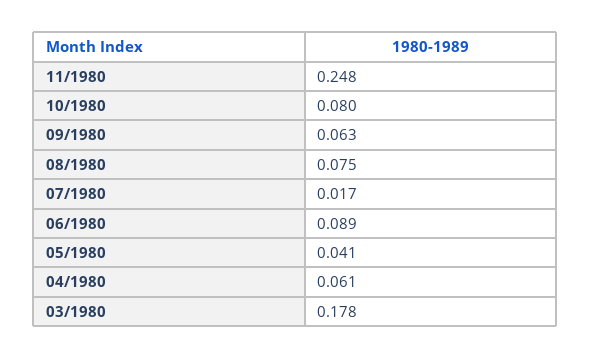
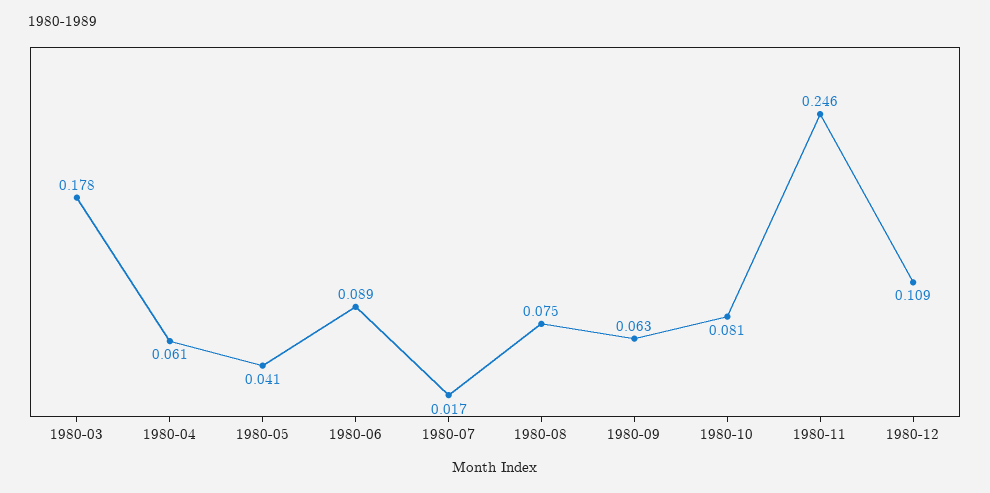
11/1980: 0.248 -> 0.246
10/1980: 0.08 -> 0.081
1980-12: none -> 0.109

